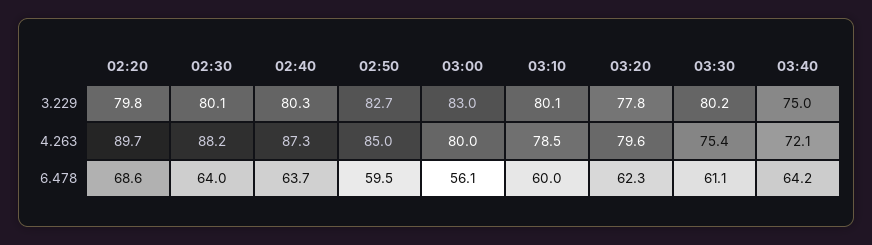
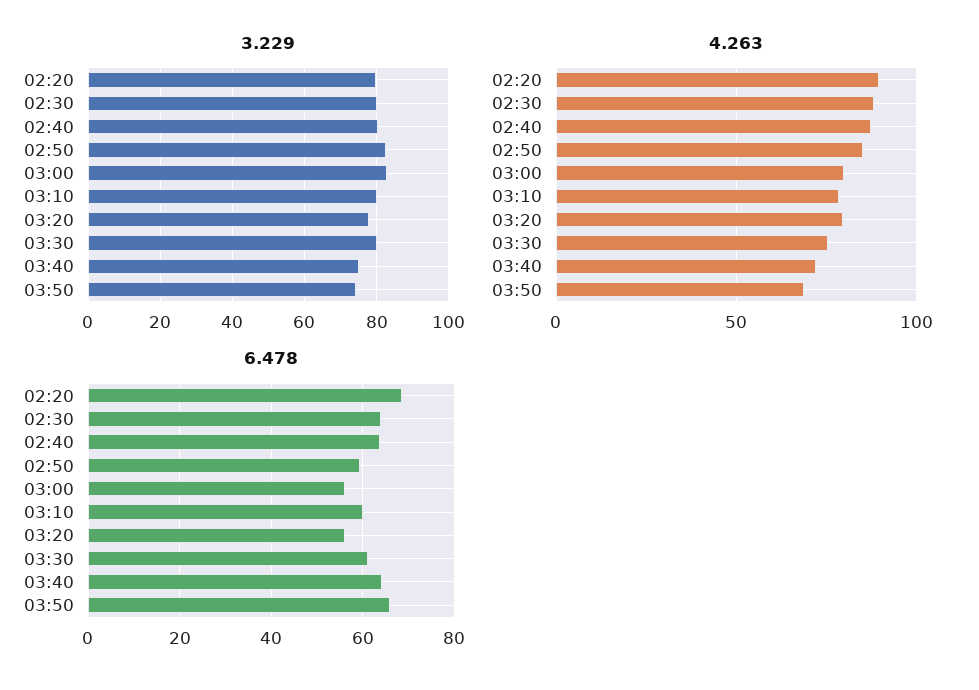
6.478, 03:20: 62.3 -> 56
3.229, 03:50: none -> 74
4.263, 03:50: none -> 70
6.478, 03:50: none -> 66

